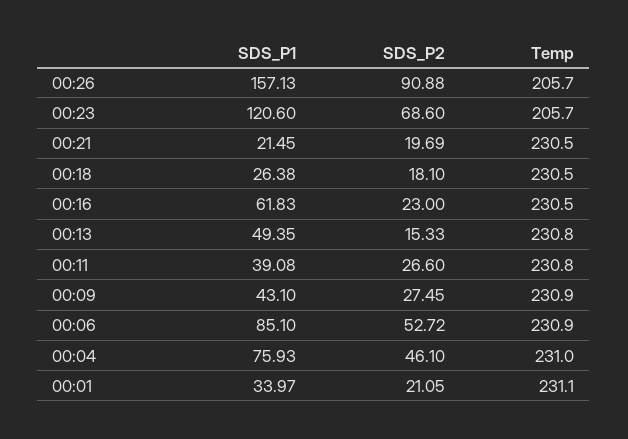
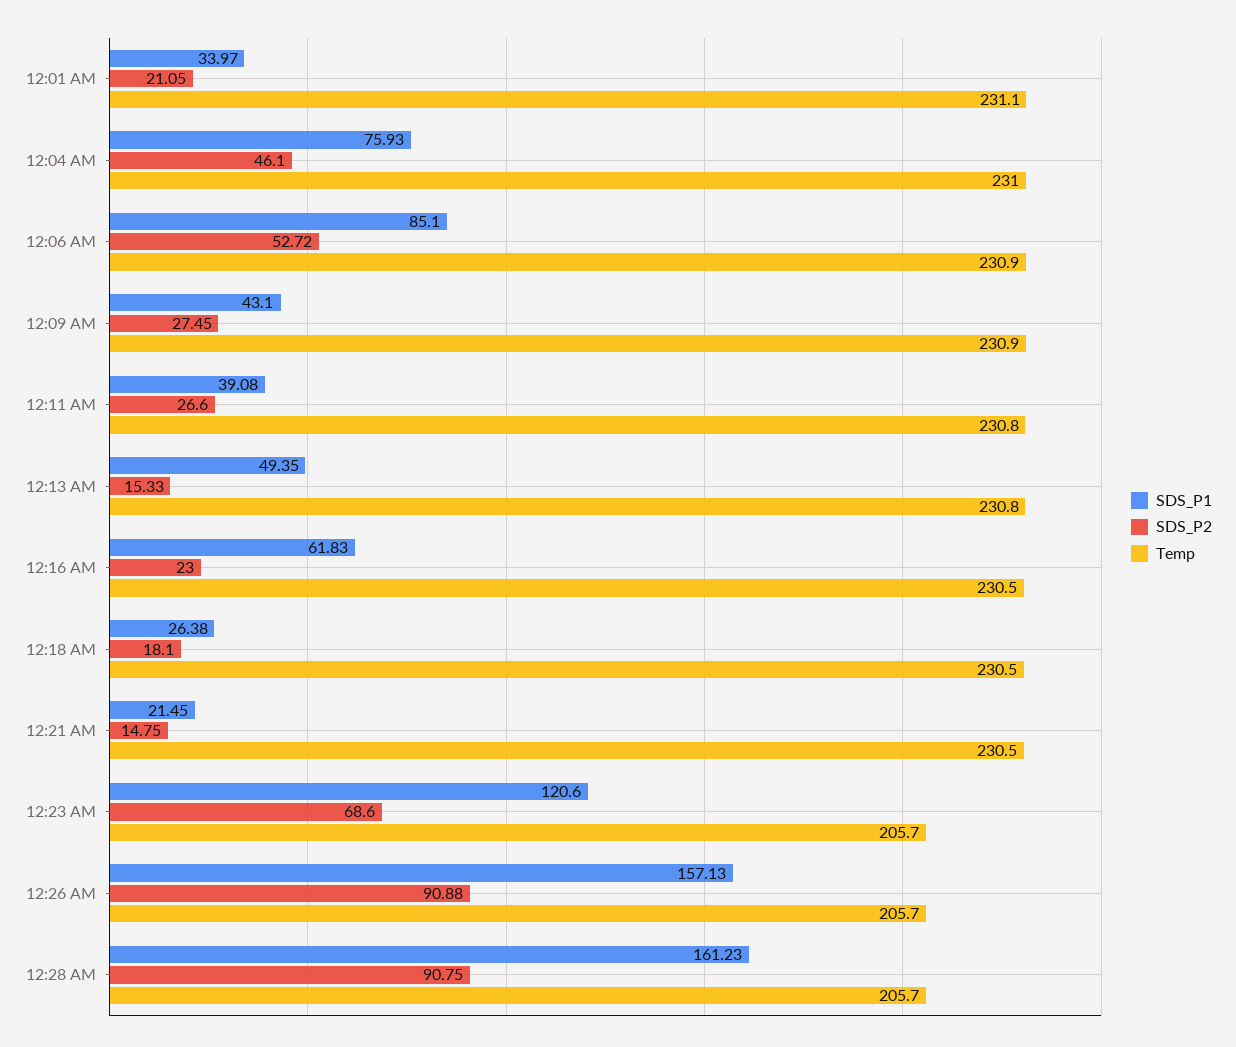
SDS_P2, 00:21: 19.69 -> 14.75
SDS_P1, 12:28 AM: none -> 161.23
SDS_P2, 12:28 AM: none -> 90.75
Temp, 12:28 AM: none -> 205.7

